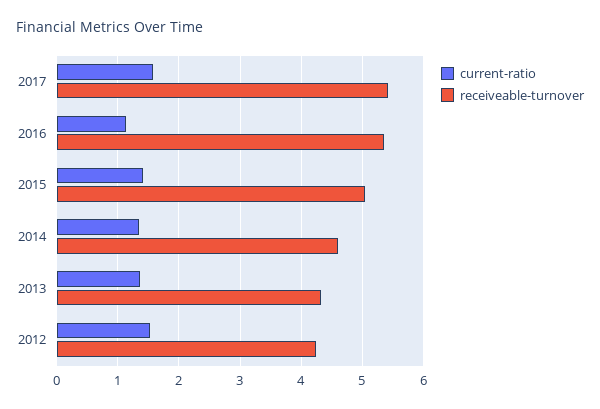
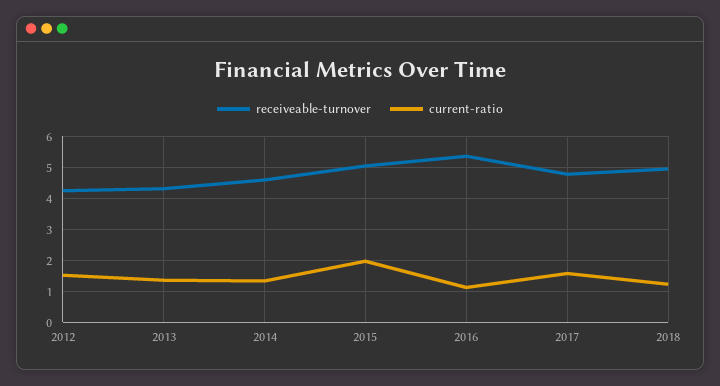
receiveable-turnover, 2017: 5.4 -> 4.8
current-ratio, 2015: 1.4 -> 2
receiveable-turnover, 2018: none -> 5
current-ratio, 2018: none -> 1.2

